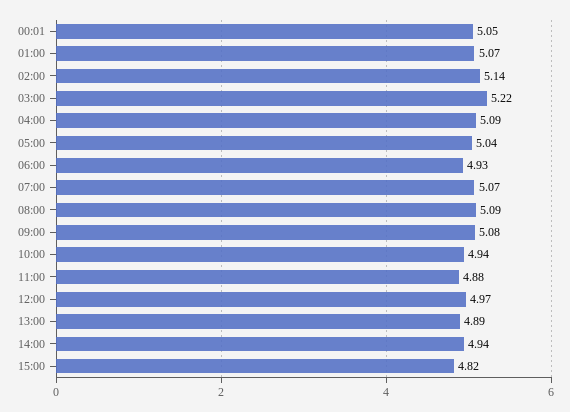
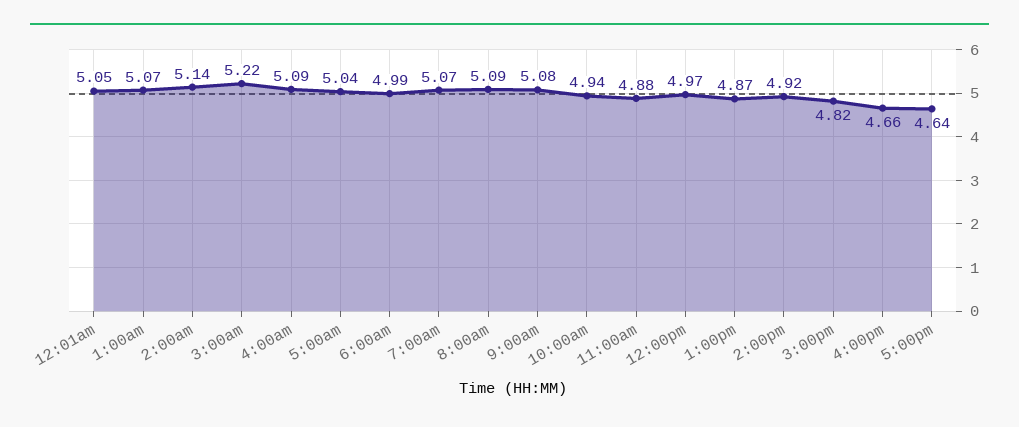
06:00: 4.93 -> 4.99
13:00: 4.89 -> 4.87
14:00: 4.94 -> 4.92
4:00pm: none -> 4.66
5:00pm: none -> 4.64

